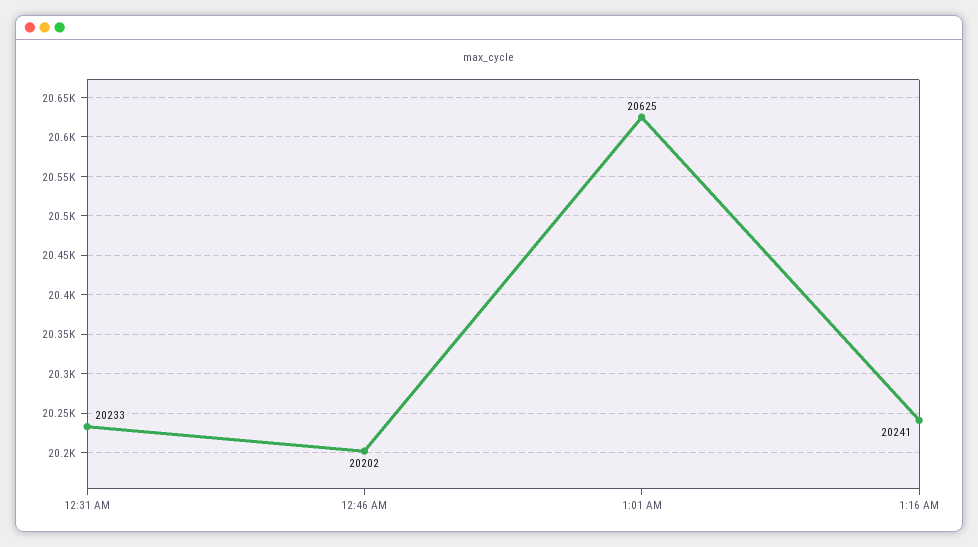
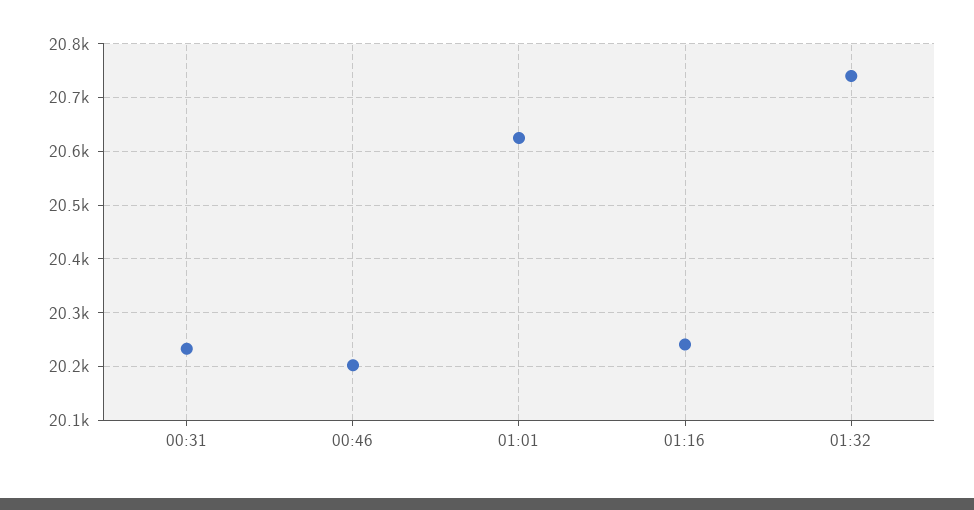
01:32: none -> 20740

